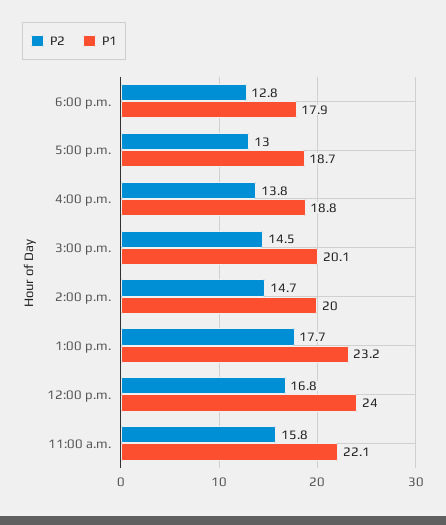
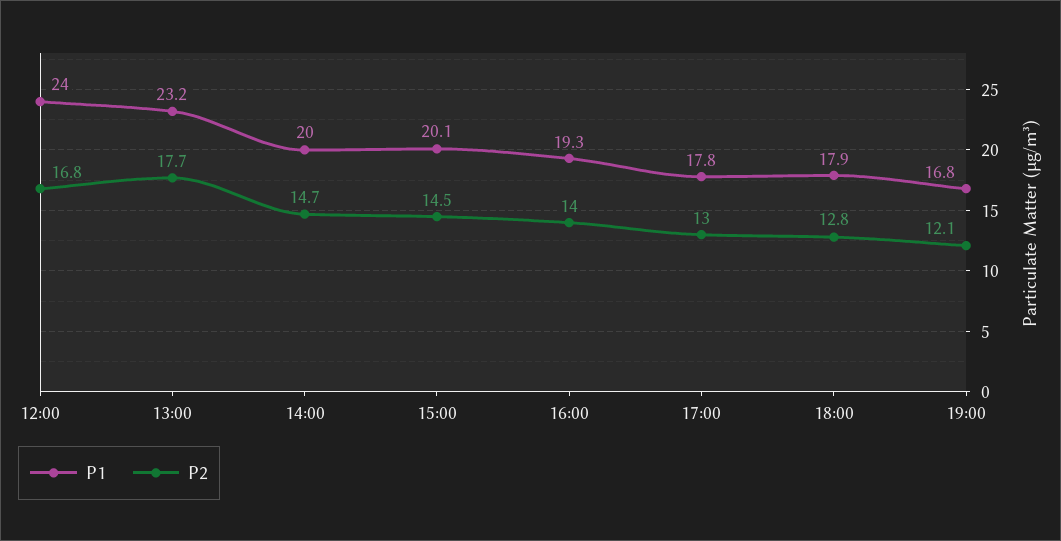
P1, 5:00 p.m.: 18.7 -> 17.8
P2, 4:00 p.m.: 13.8 -> 14
P1, 4:00 p.m.: 18.8 -> 19.3
P2, 11:00 a.m.: 15.8 -> none
P1, 11:00 a.m.: 22.1 -> none
P1, 19:00: none -> 16.8
P2, 19:00: none -> 12.1

